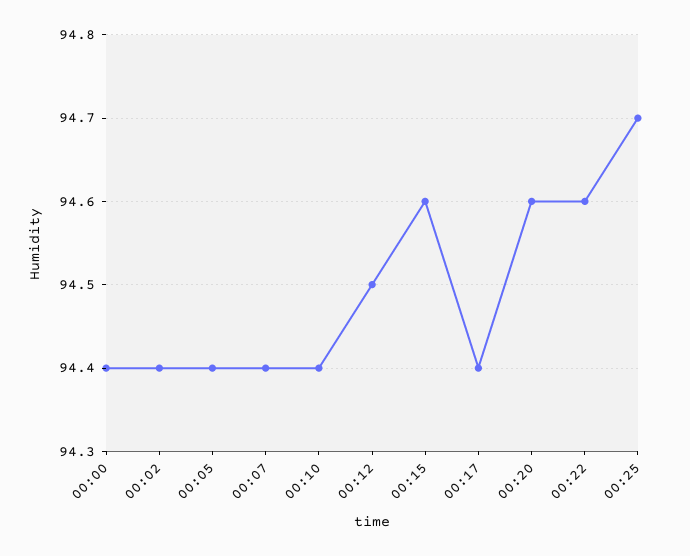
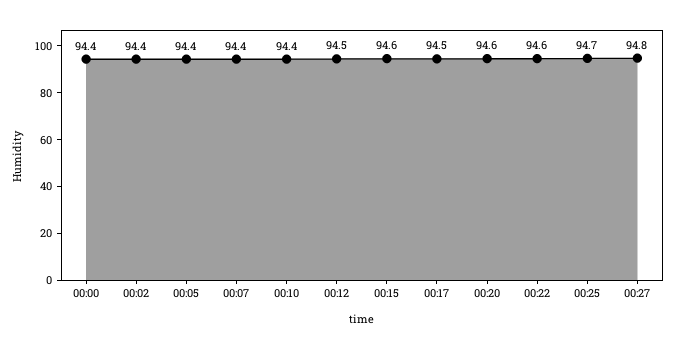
00:17: 94.4 -> 94.5
00:27: none -> 94.8

